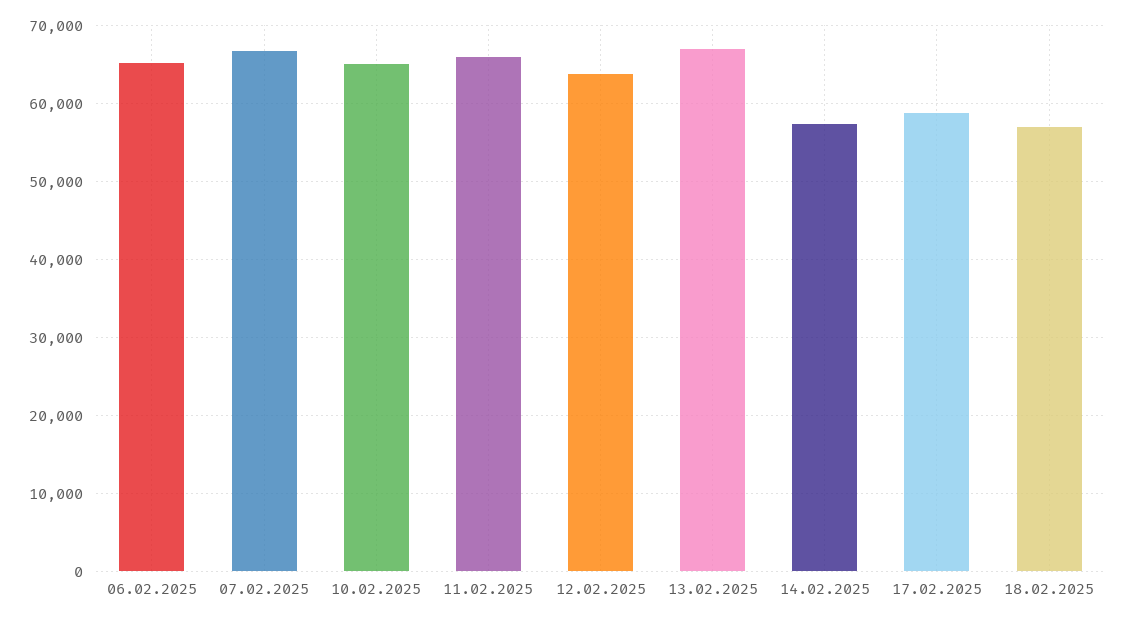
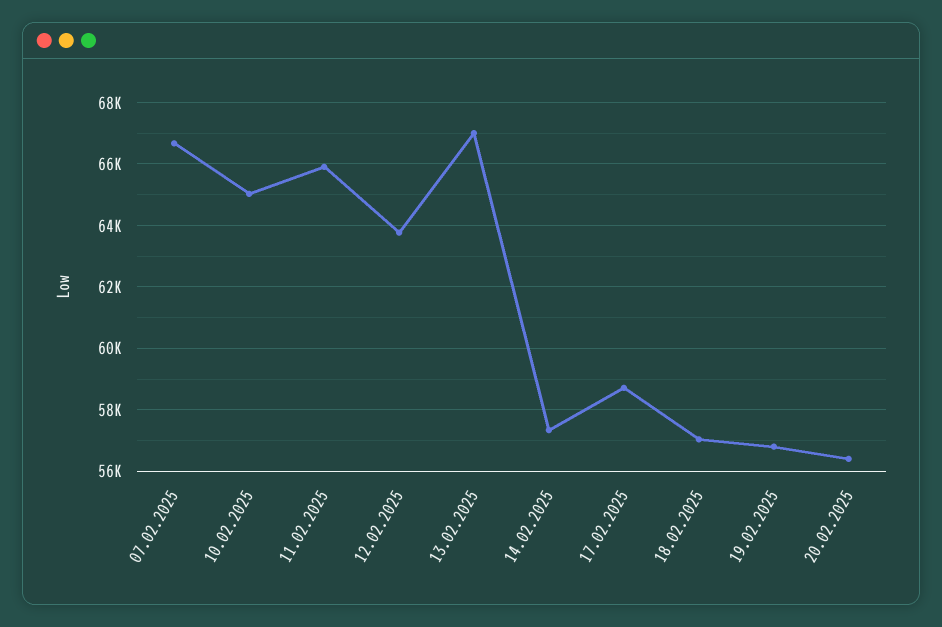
06.02.2025: 65000 -> none
19.02.2025: none -> 56800
20.02.2025: none -> 56400

